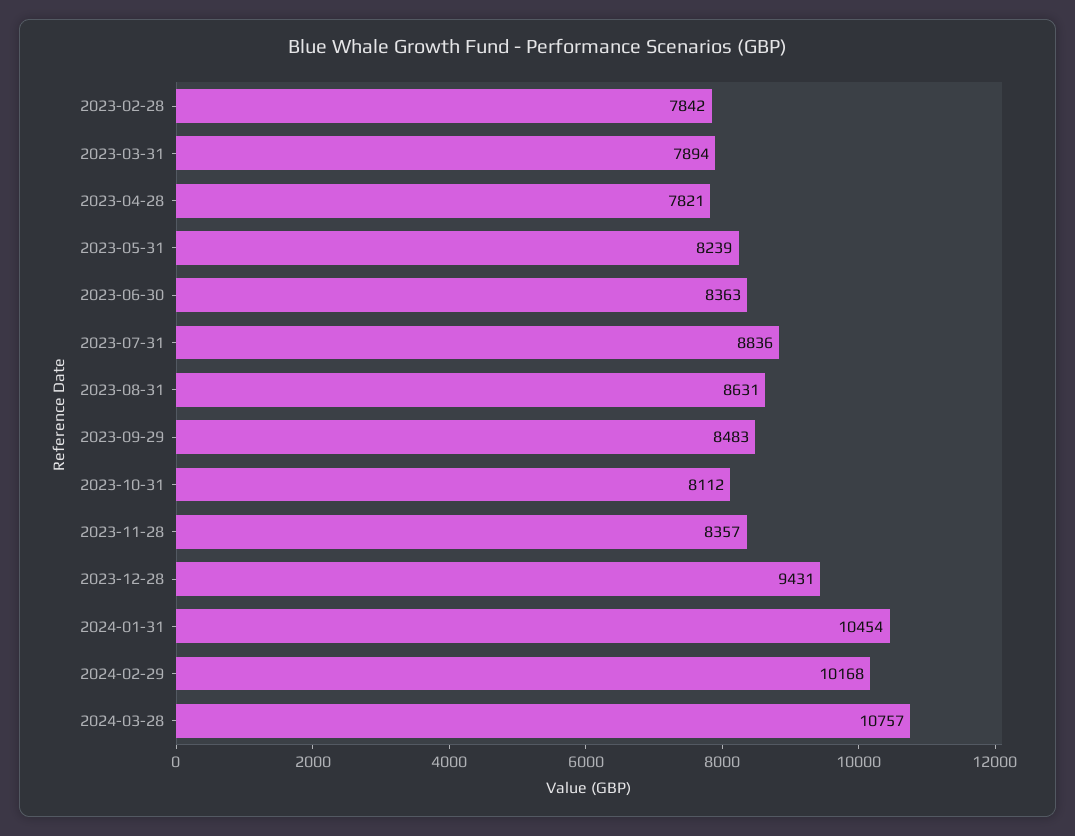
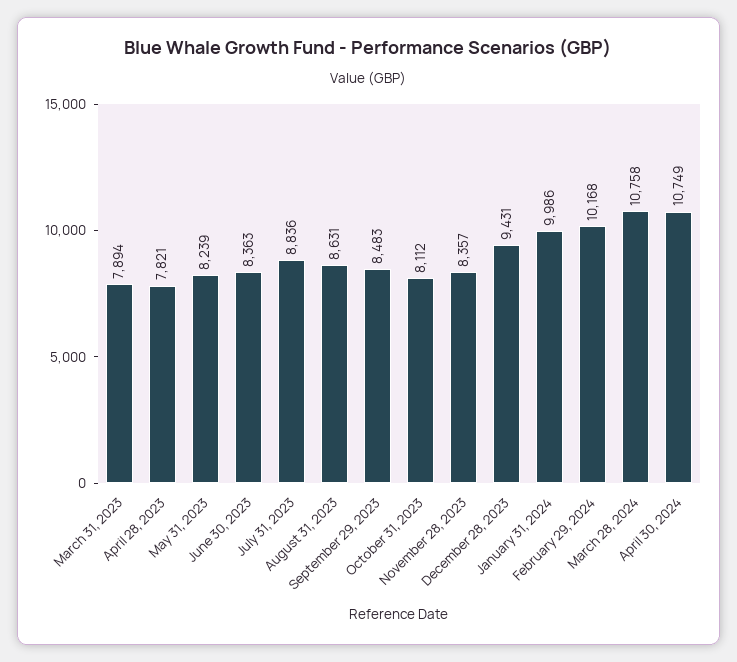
2023-02-28: 7842 -> none
2024-01-31: 10454 -> 9986
2024-03-28: 10757 -> 10758
April 30, 2024: none -> 10749

